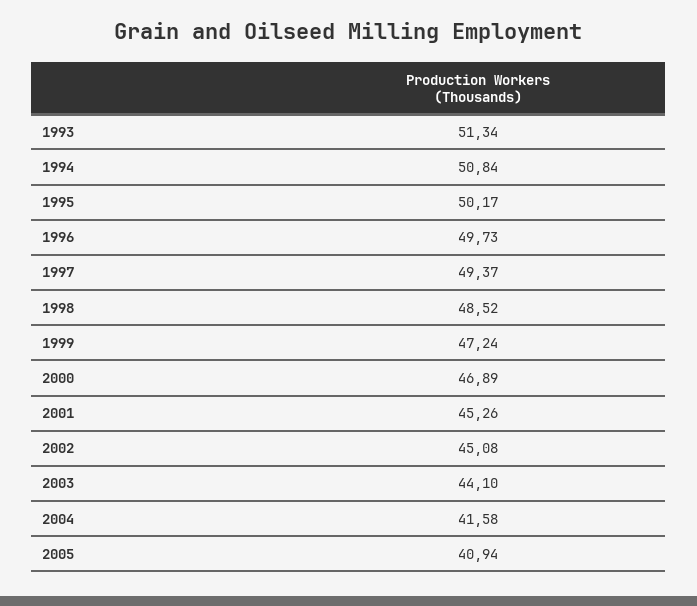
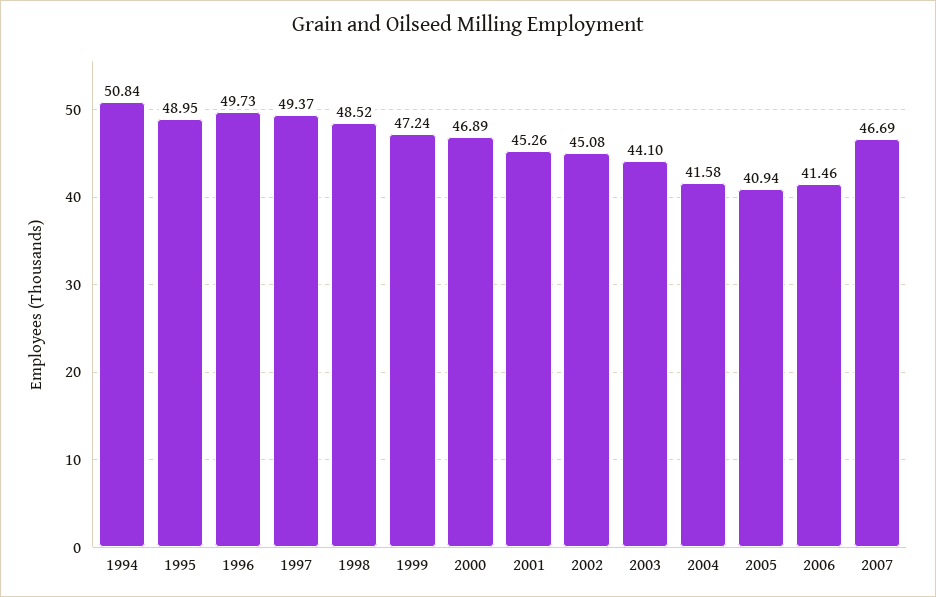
1993: 51.34 -> none
1995: 50.17 -> 48.95
2006: none -> 41.46
2007: none -> 46.69

